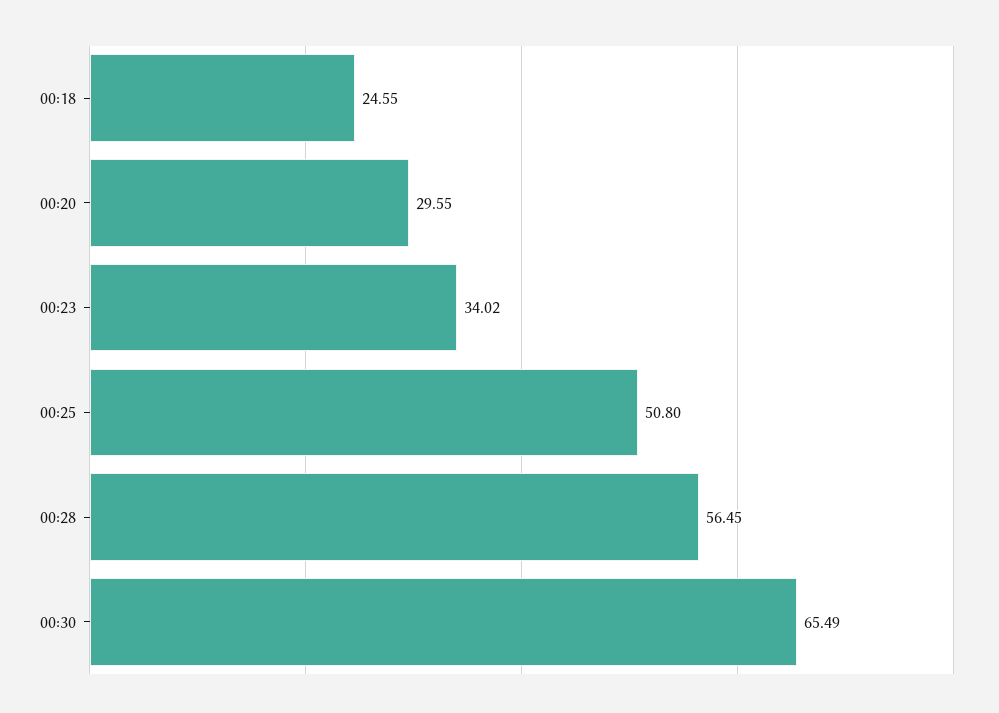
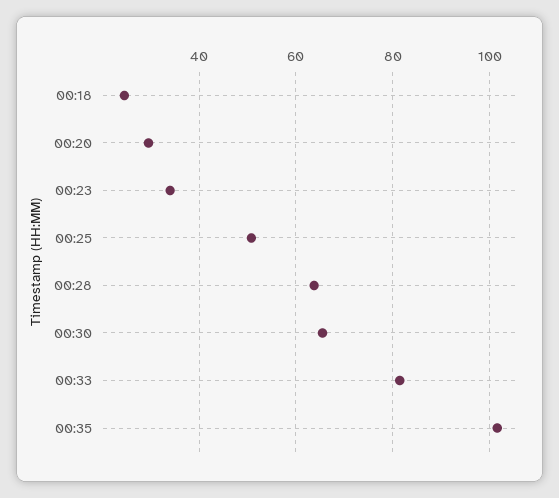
00:28: 56.45 -> 64
00:33: none -> 82
00:35: none -> 102

